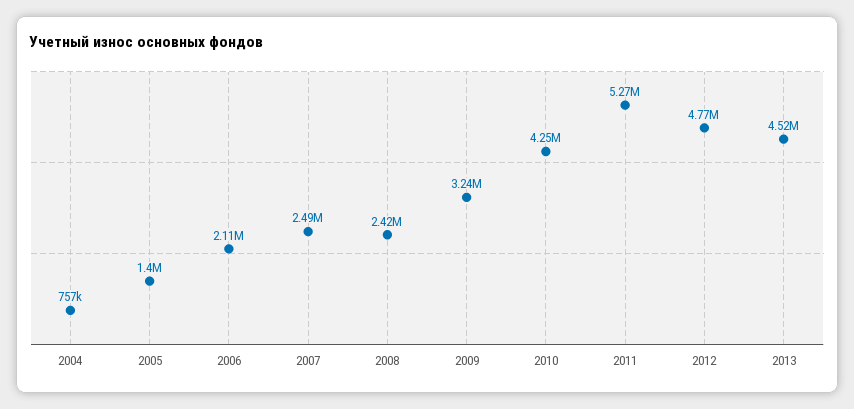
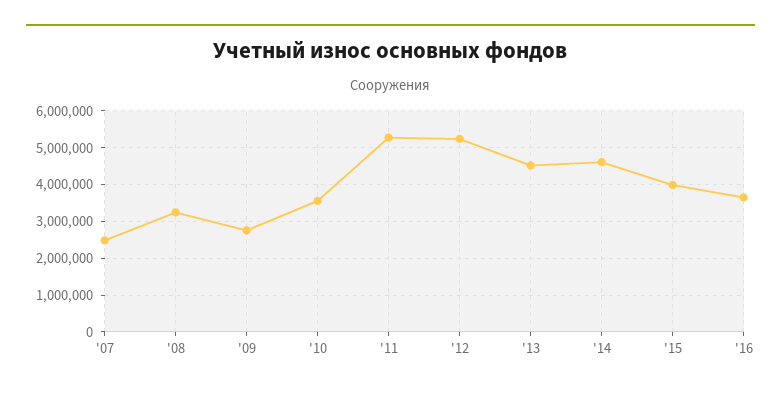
2004: 757000 -> none
2005: 1400000 -> none
2006: 2110000 -> none
2008: 2420000 -> 3200000
2009: 3240000 -> 2800000
2010: 4250000 -> 3600000
2012: 4770000 -> 5200000
'14: none -> 4600000
'15: none -> 4000000
'16: none -> 3600000

